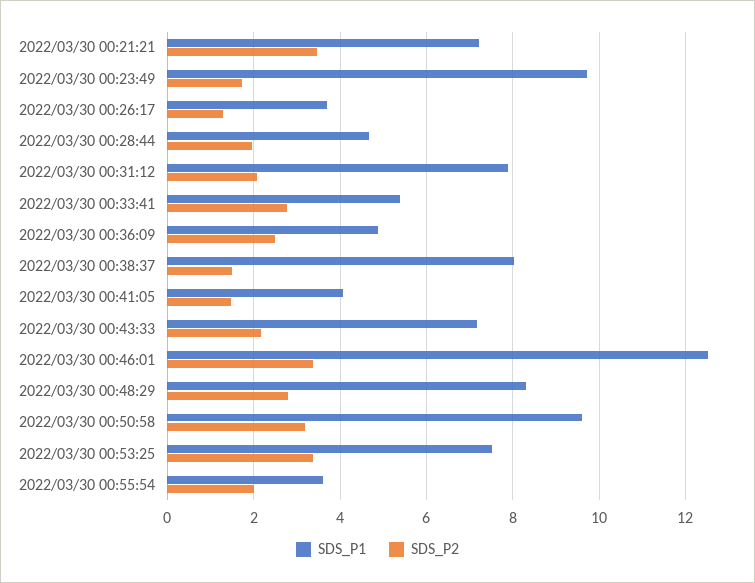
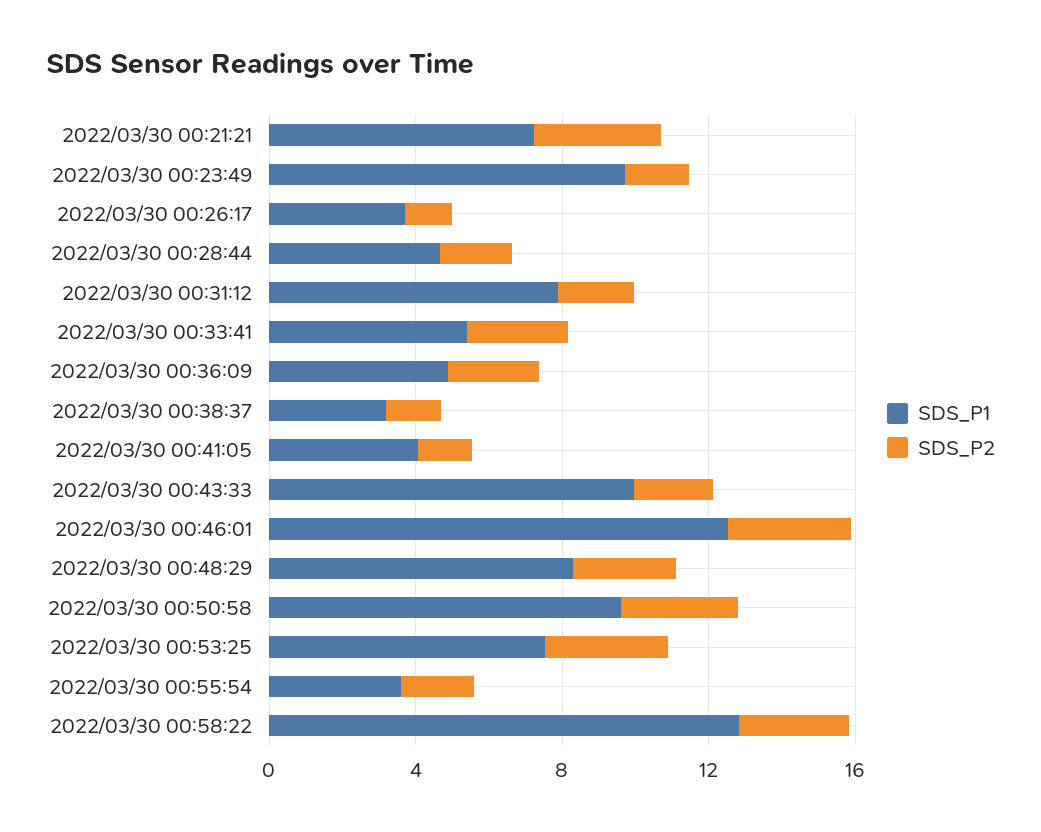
SDS_P1, 2022/03/30 00:38:37: 8 -> 3
SDS_P1, 2022/03/30 00:43:33: 7.2 -> 10
SDS_P1, 2022/03/30 00:58:22: none -> 13
SDS_P2, 2022/03/30 00:58:22: none -> 3

